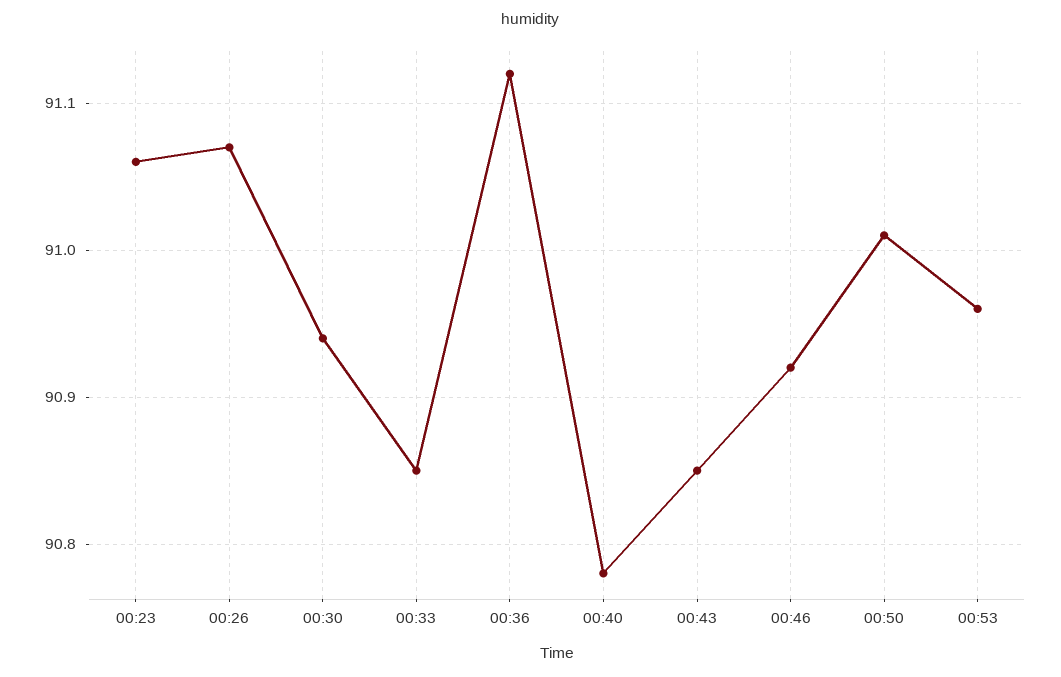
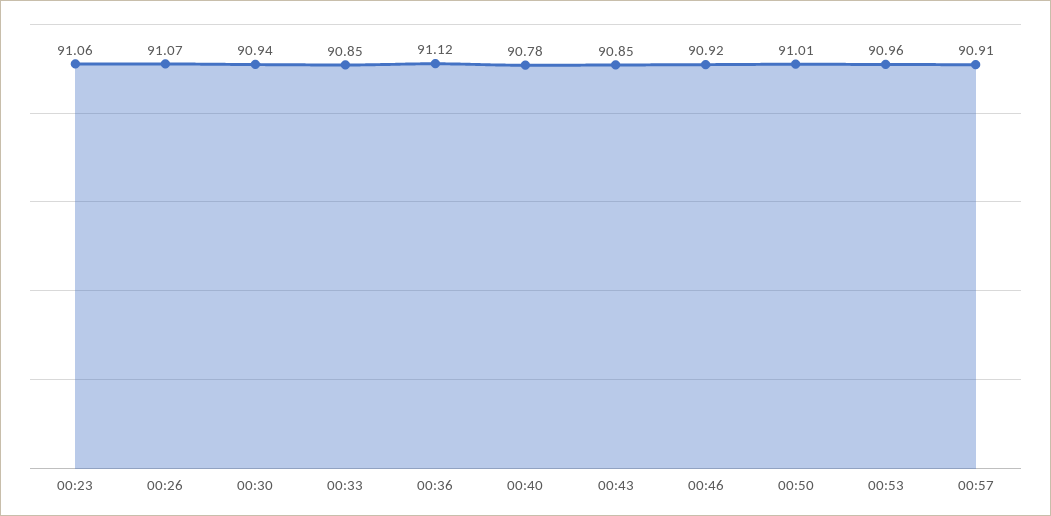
00:57: none -> 90.91

